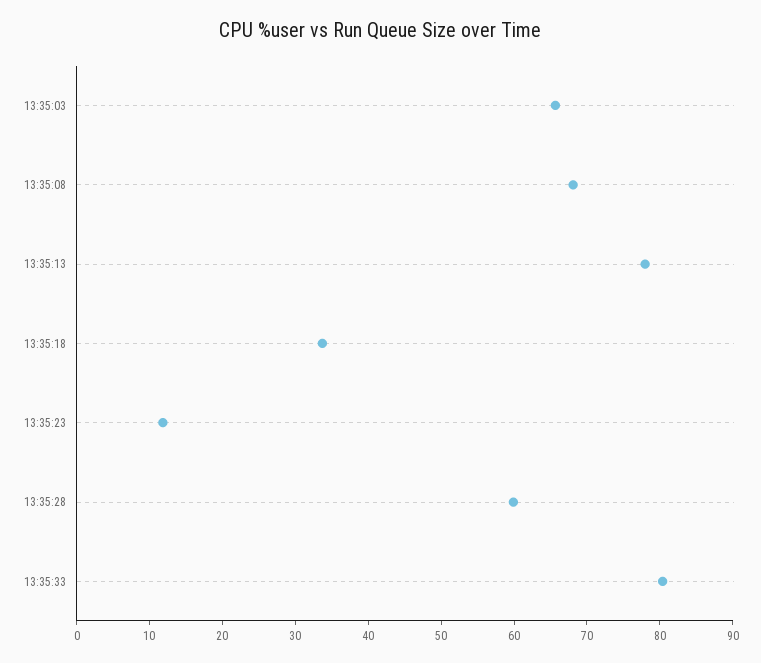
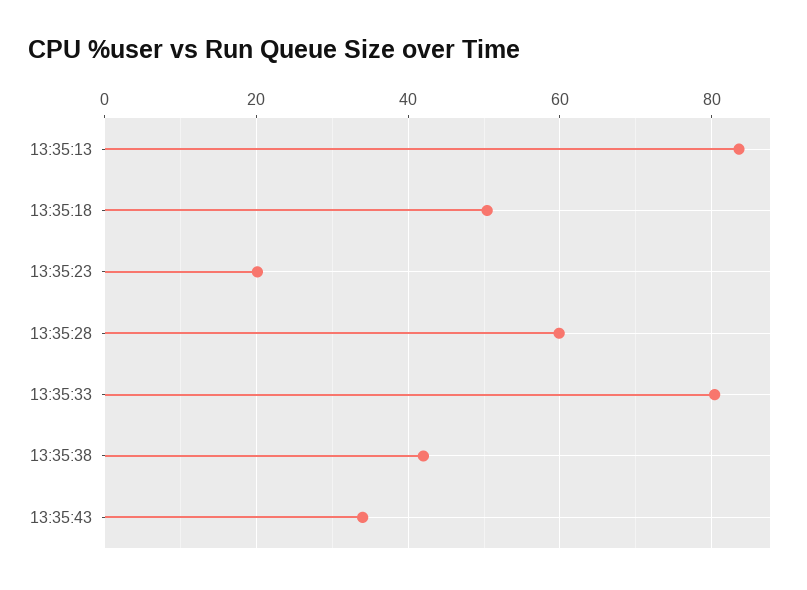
13:35:03: 66 -> none
13:35:08: 68 -> none
13:35:13: 78 -> 84
13:35:18: 34 -> 50
13:35:23: 12 -> 20
13:35:38: none -> 42
13:35:43: none -> 34

